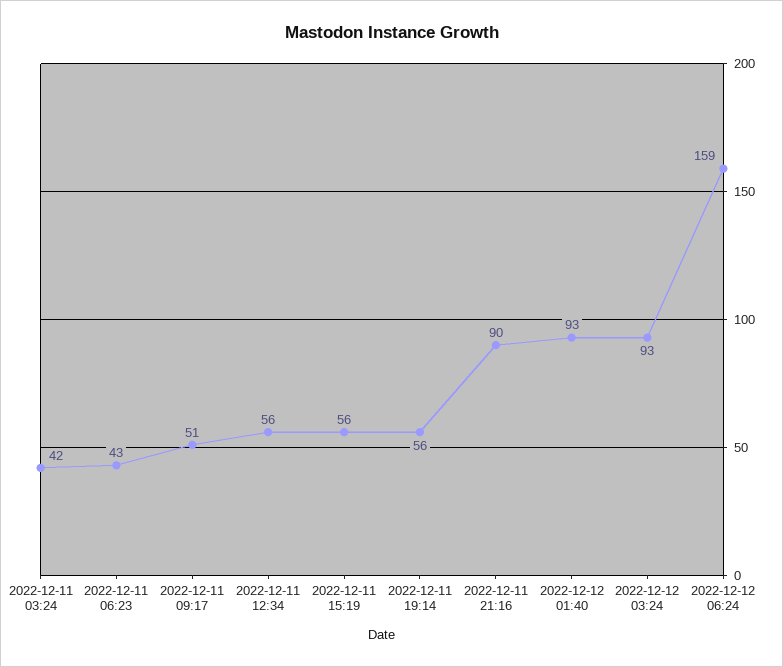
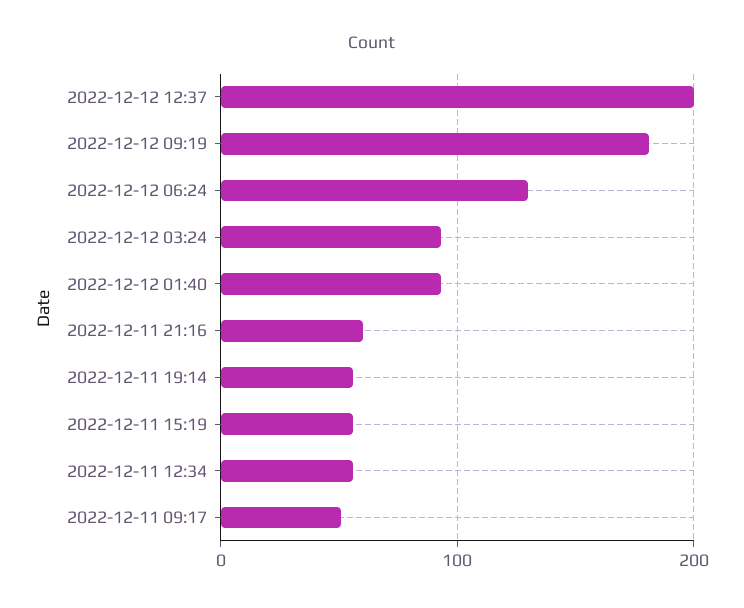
2022-12-11 03:24: 42 -> none
2022-12-11 06:23: 43 -> none
2022-12-11 21:16: 90 -> 60
2022-12-12 06:24: 159 -> 130
2022-12-12 12:37: none -> 200
2022-12-12 09:19: none -> 180

